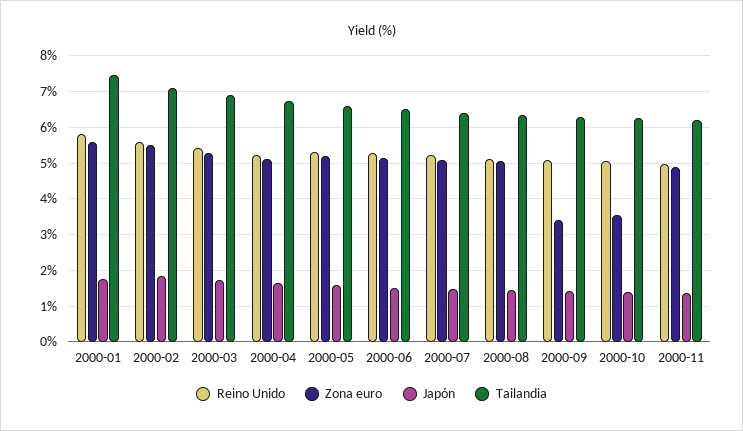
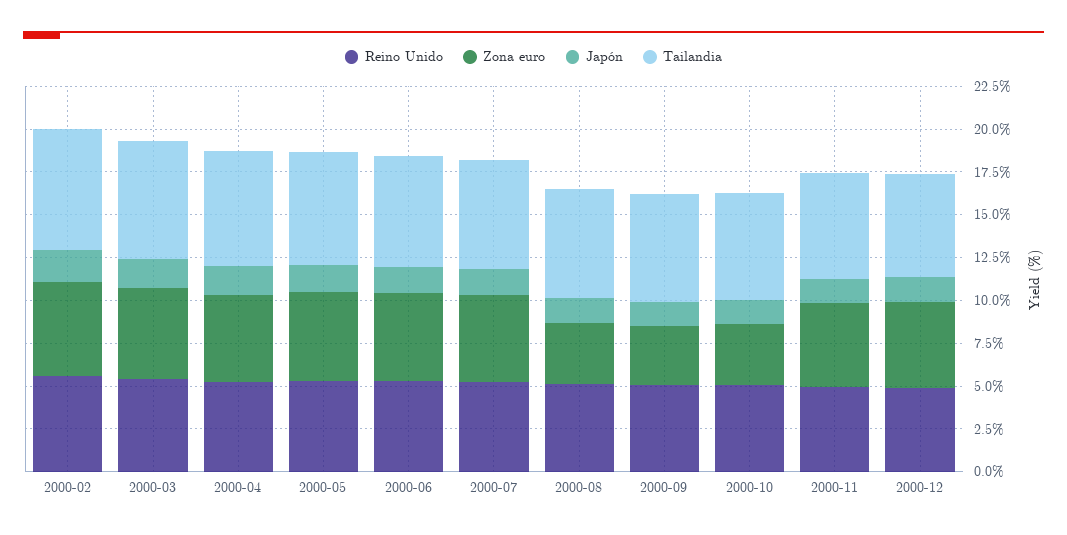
Reino Unido, 2000-01: 5.8 -> none
Zona euro, 2000-01: 5.6 -> none
Japón, 2000-01: 1.8 -> none
Tailandia, 2000-01: 7.4 -> none
Zona euro, 2000-08: 5 -> 3.5
Reino Unido, 2000-12: none -> 5
Zona euro, 2000-12: none -> 5
Japón, 2000-12: none -> 1.5
Tailandia, 2000-12: none -> 6

